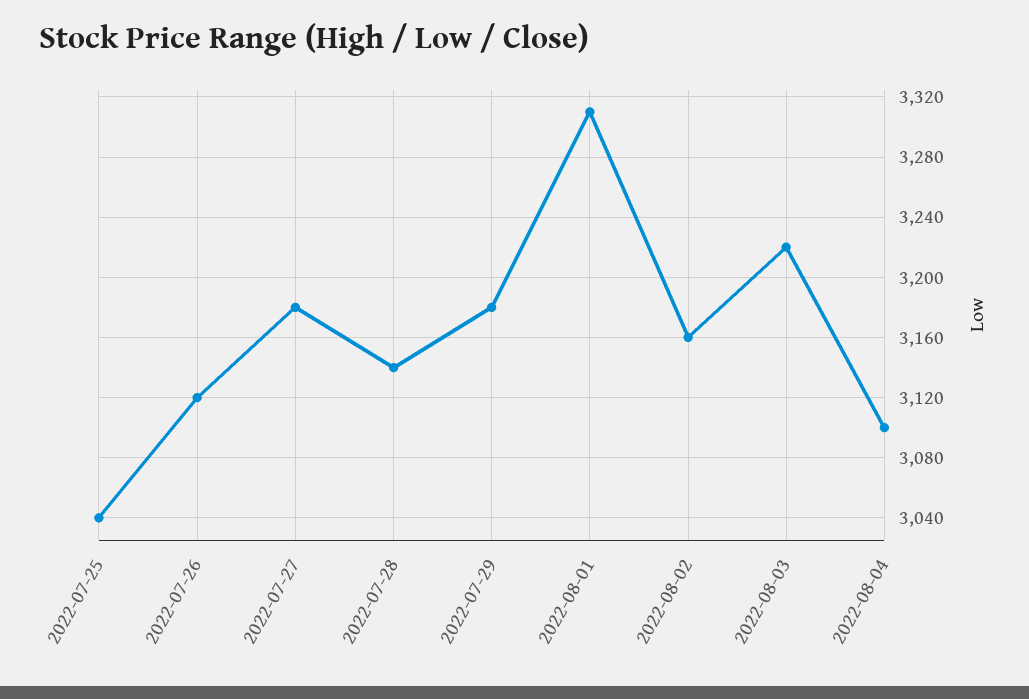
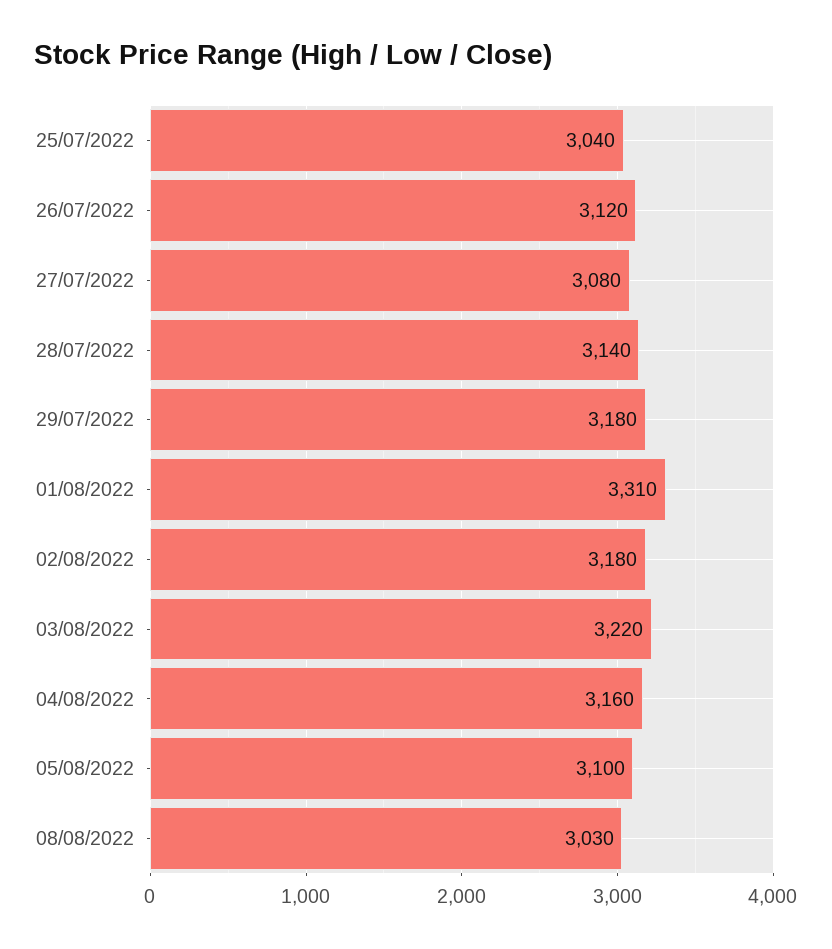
2022-07-27: 3180 -> 3080
2022-08-02: 3160 -> 3180
2022-08-04: 3100 -> 3160
05/08/2022: none -> 3100
08/08/2022: none -> 3030

